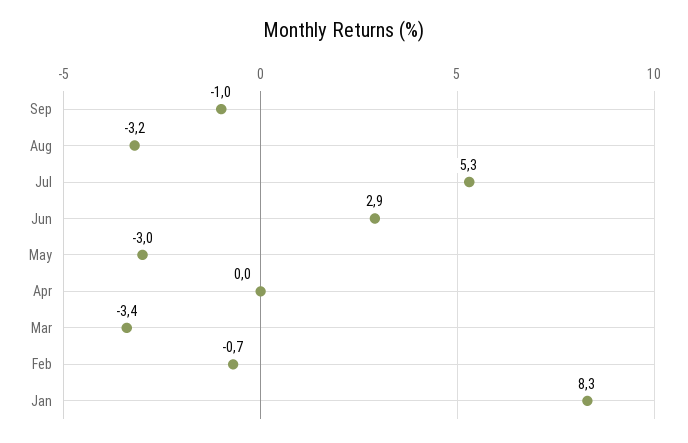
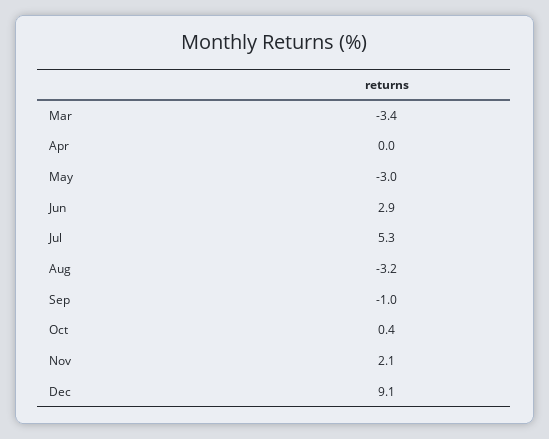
Feb: -0.7 -> none
Jan: 8.3 -> none
Oct: none -> 0.4
Nov: none -> 2.1
Dec: none -> 9.1

